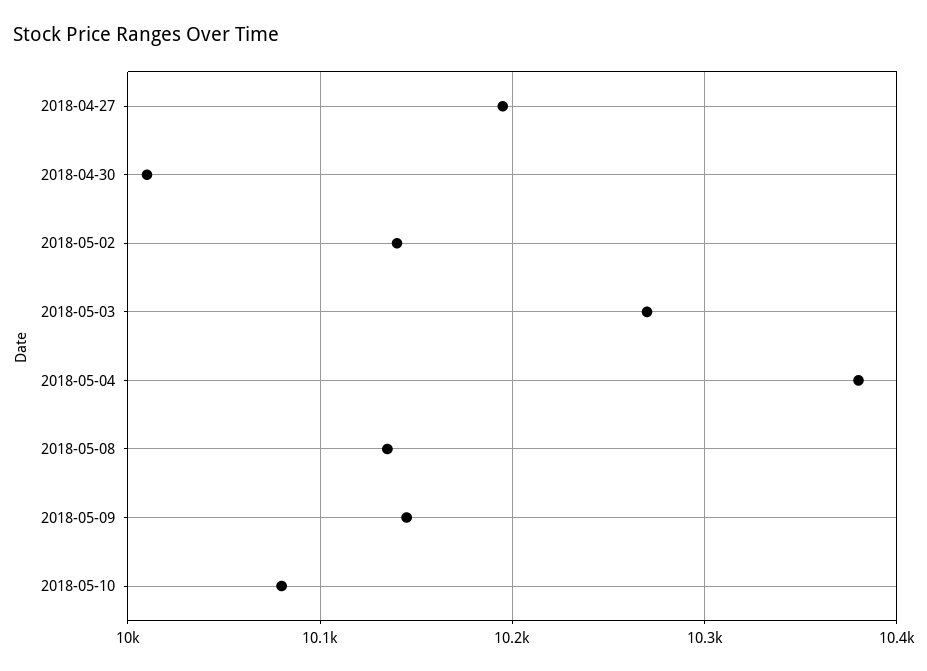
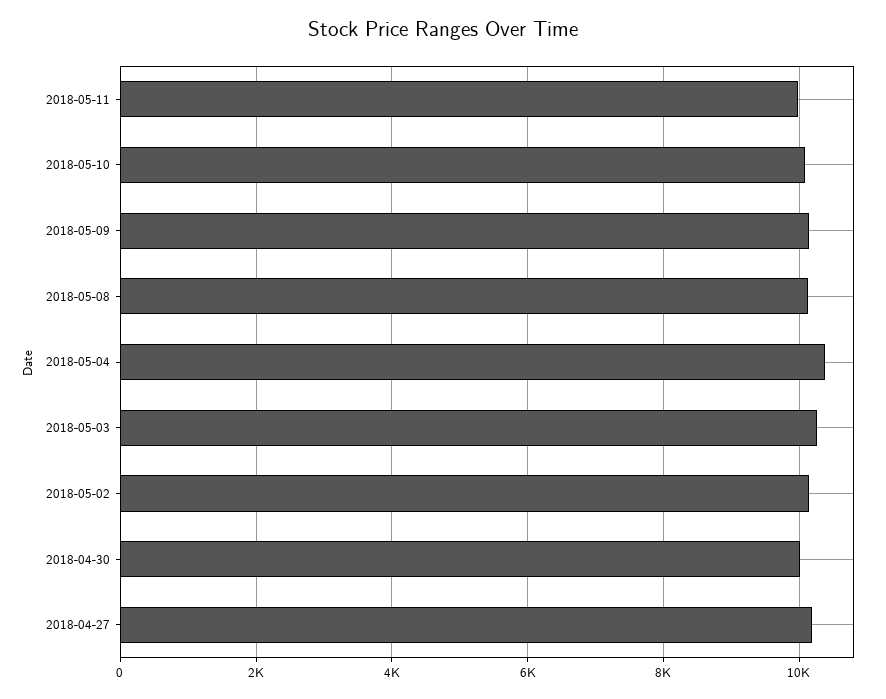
2018-05-11: none -> 10000

